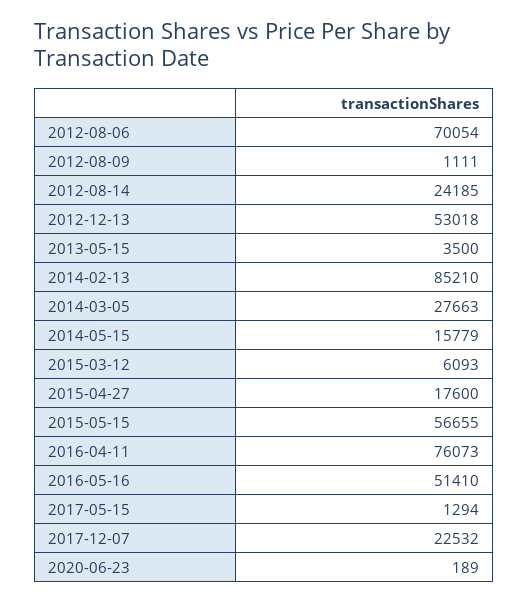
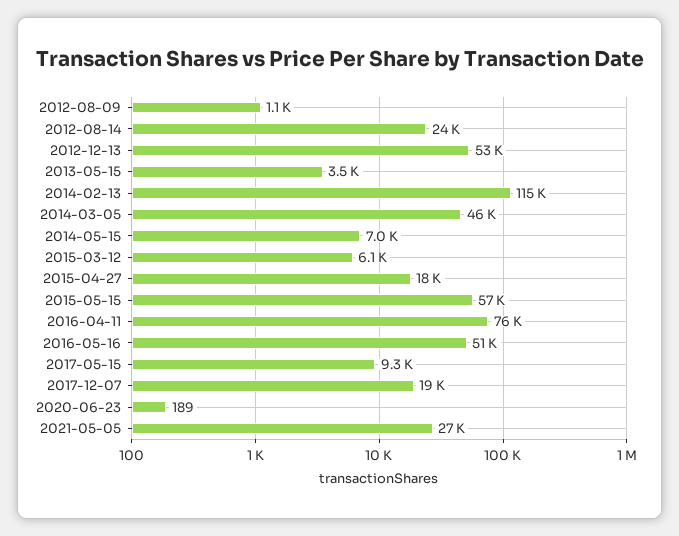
2012-08-06: 70054 -> none
2014-02-13: 85210 -> 115000
2014-03-05: 27663 -> 46000
2014-05-15: 15779 -> 7000
2017-05-15: 1294 -> 9300
2017-12-07: 22532 -> 19000
2021-05-05: none -> 27000

